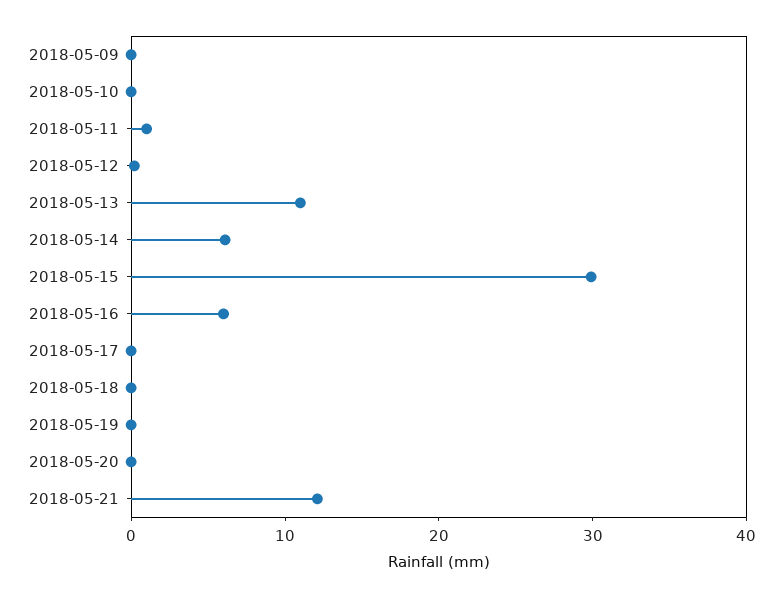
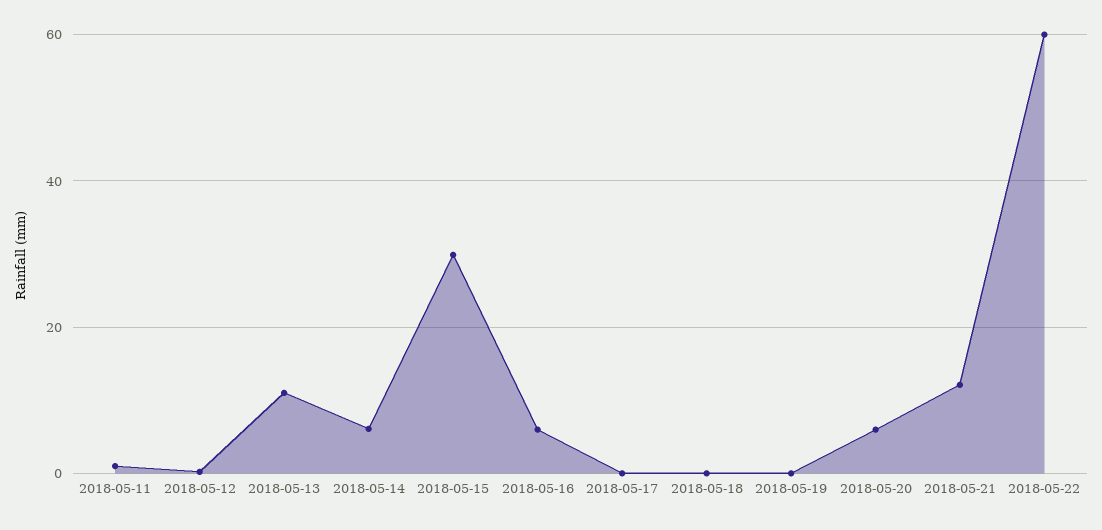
2018-05-09: 0 -> none
2018-05-10: 0 -> none
2018-05-20: 0 -> 6
2018-05-22: none -> 60

